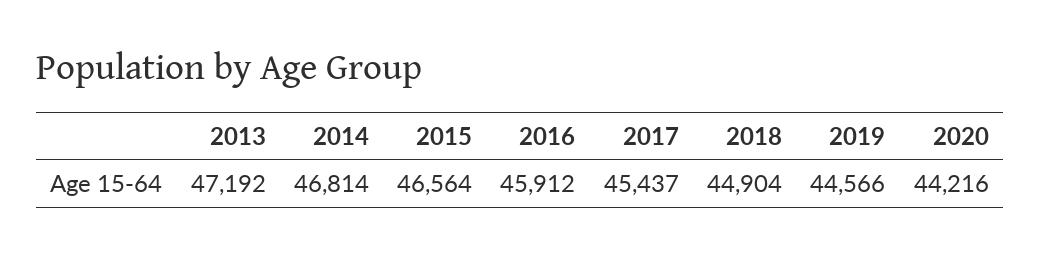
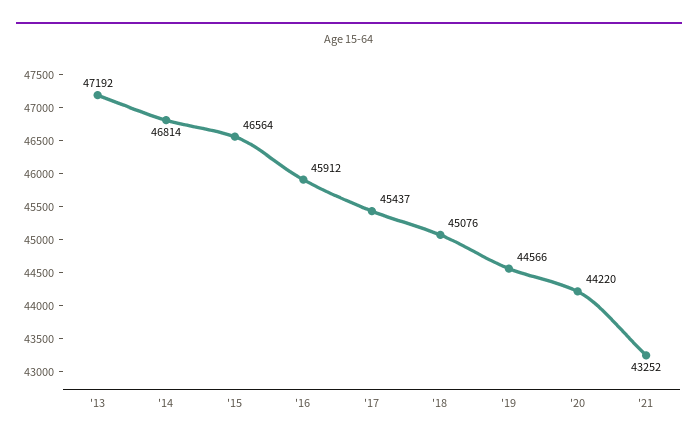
2018: 44904 -> 45076
2020: 44216 -> 44220
'21: none -> 43252

